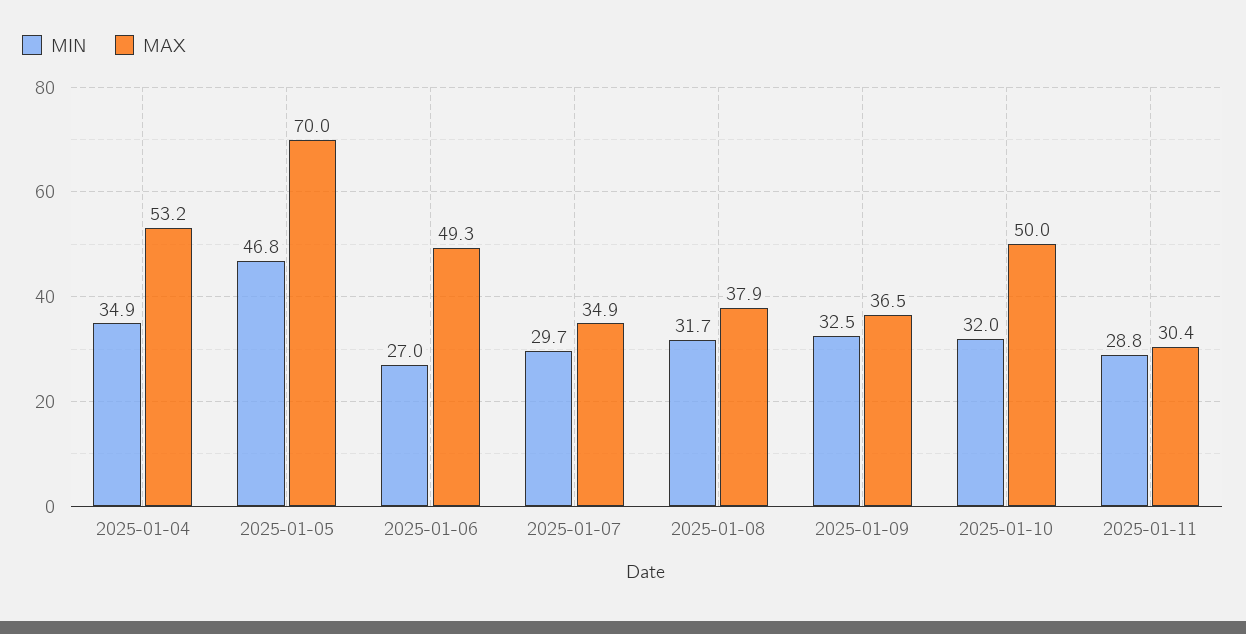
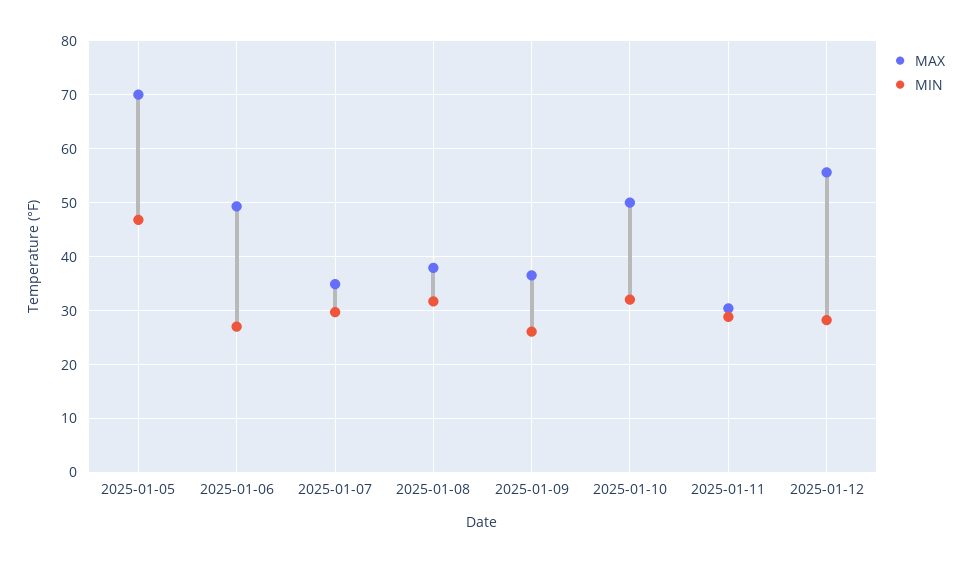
MIN, 2025-01-04: 34.9 -> none
MAX, 2025-01-04: 53.2 -> none
MIN, 2025-01-09: 32.5 -> 26
MAX, 2025-01-12: none -> 56
MIN, 2025-01-12: none -> 28

